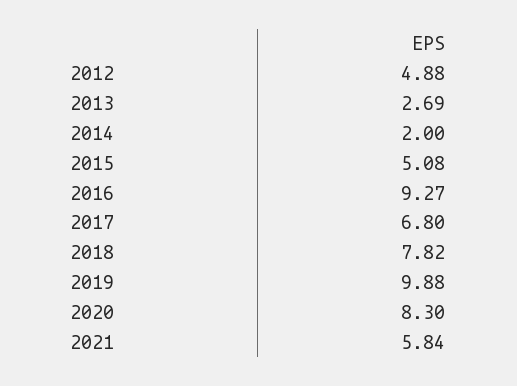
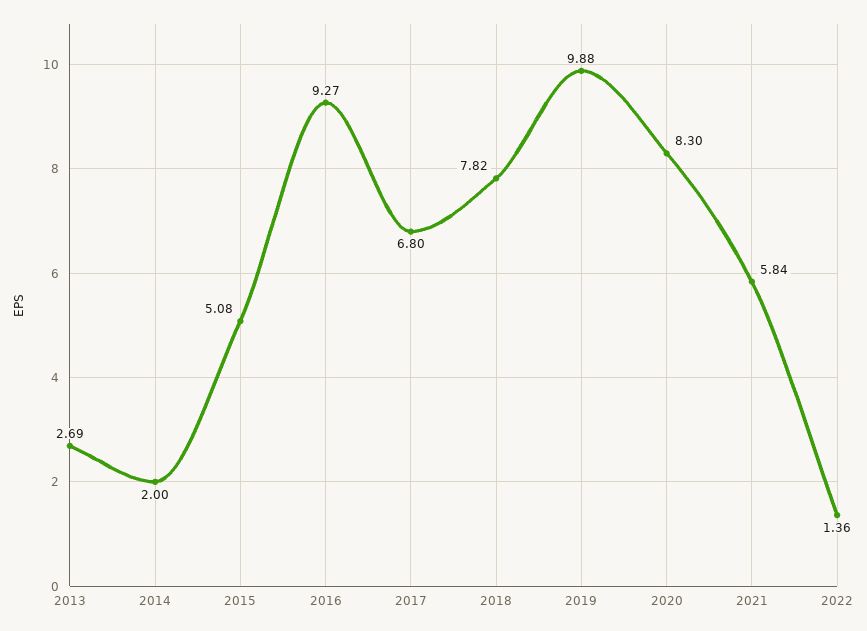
2012: 4.88 -> none
2022: none -> 1.36

